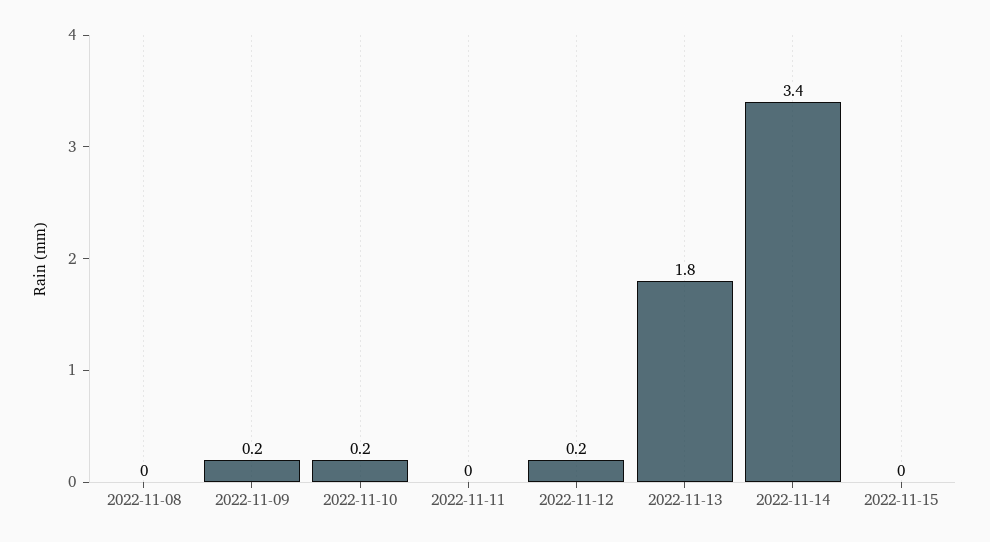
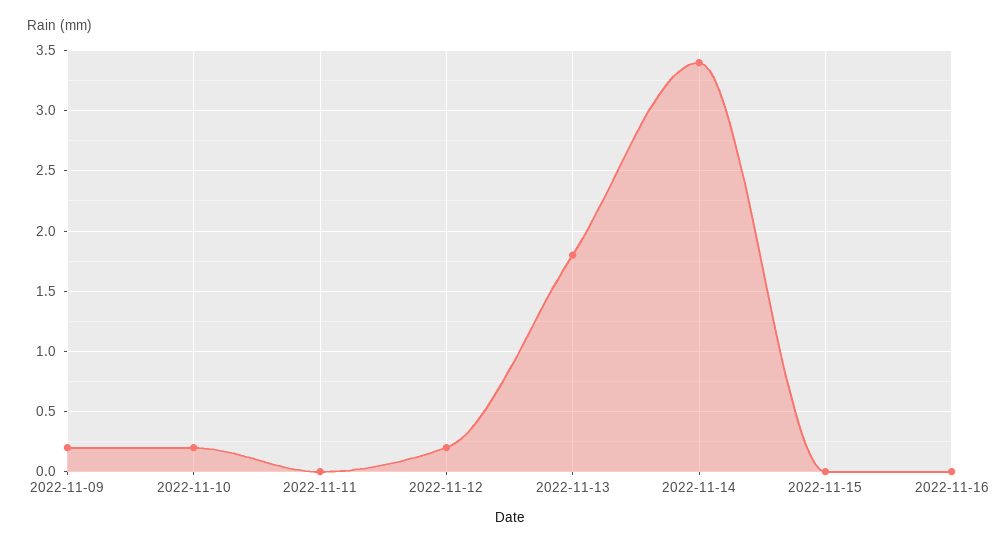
2022-11-08: 0 -> none
2022-11-16: none -> 0

